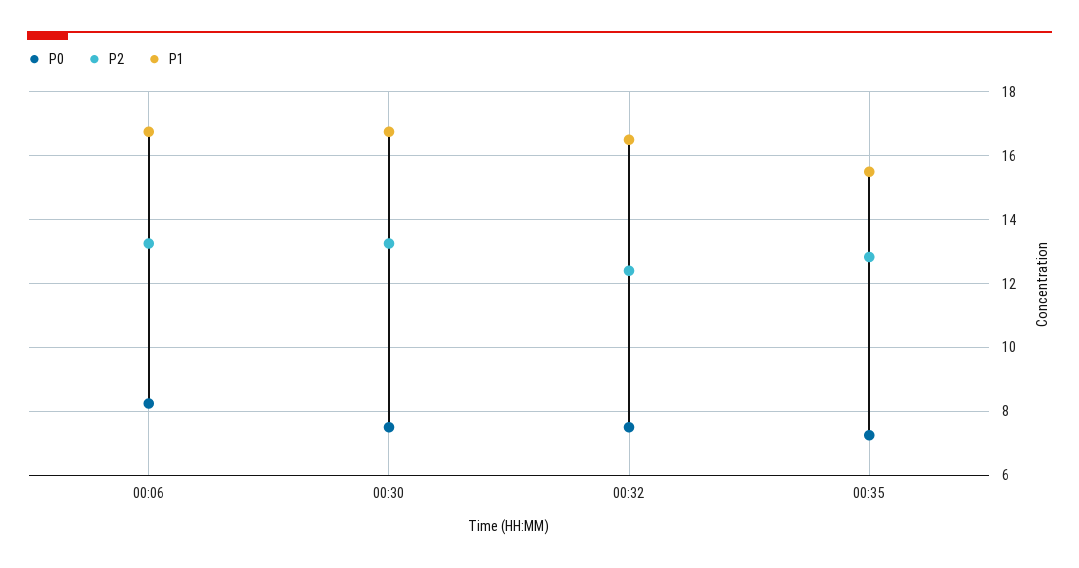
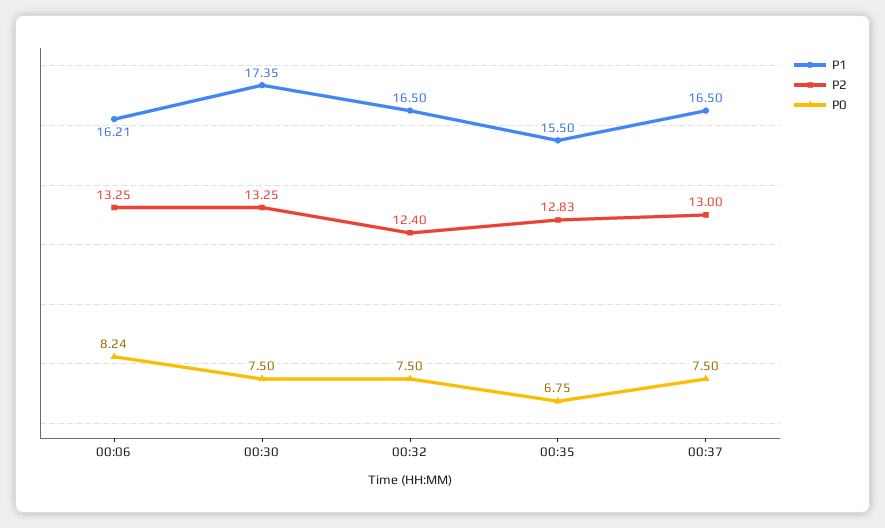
P1, 00:06: 16.8 -> 16.21
P1, 00:30: 16.8 -> 17.35
P0, 00:35: 7.2 -> 6.75
P1, 00:37: none -> 16.5
P2, 00:37: none -> 13
P0, 00:37: none -> 7.5

